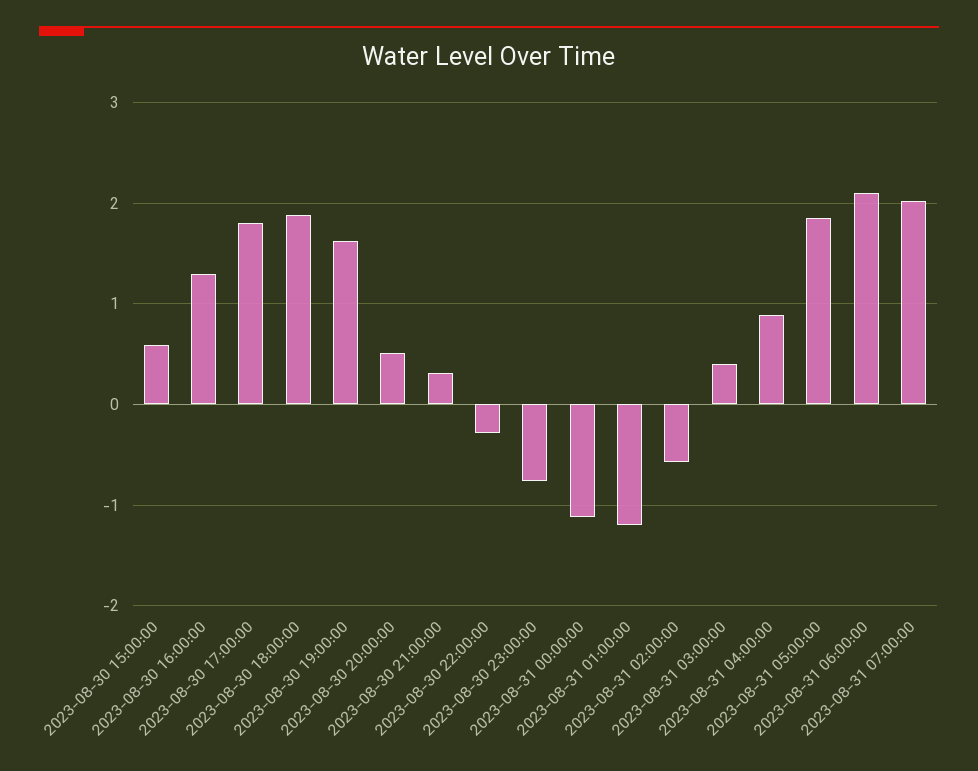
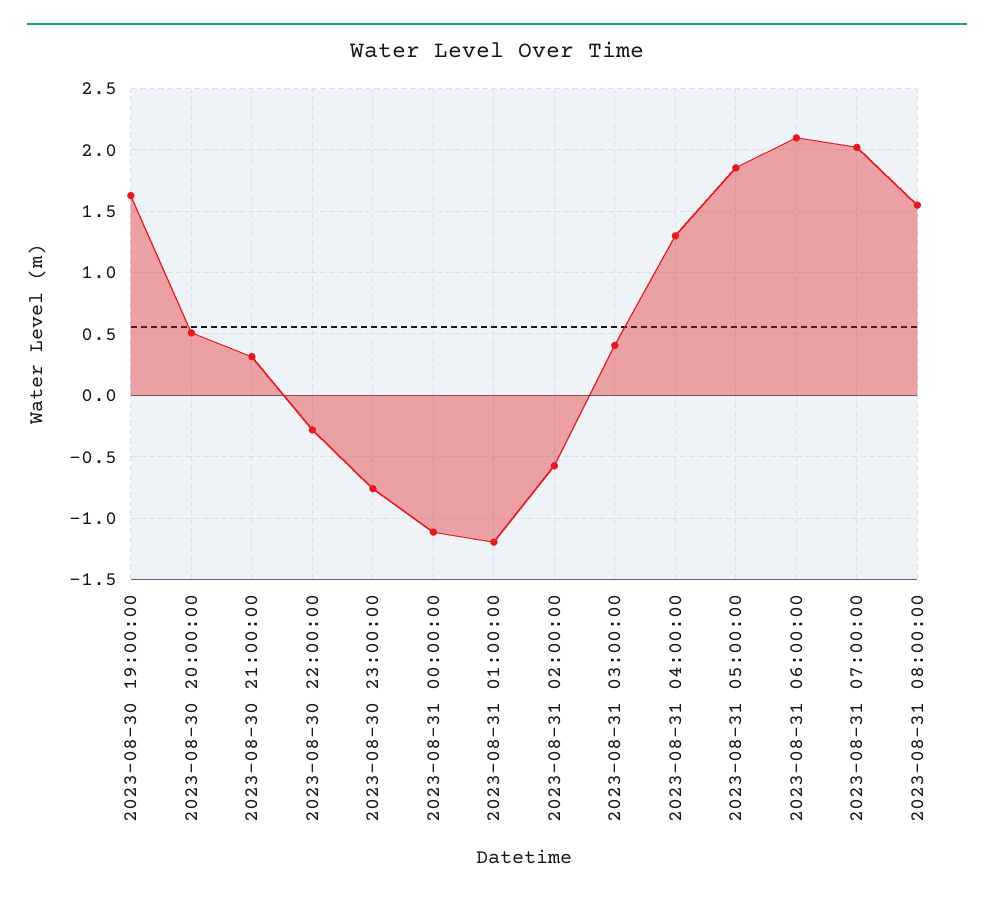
2023-08-30 15:00:00: 0.6 -> none
2023-08-30 16:00:00: 1.3 -> none
2023-08-30 17:00:00: 1.8 -> none
2023-08-30 18:00:00: 1.9 -> none
2023-08-31 04:00:00: 0.9 -> 1.3
2023-08-31 08:00:00: none -> 1.55

